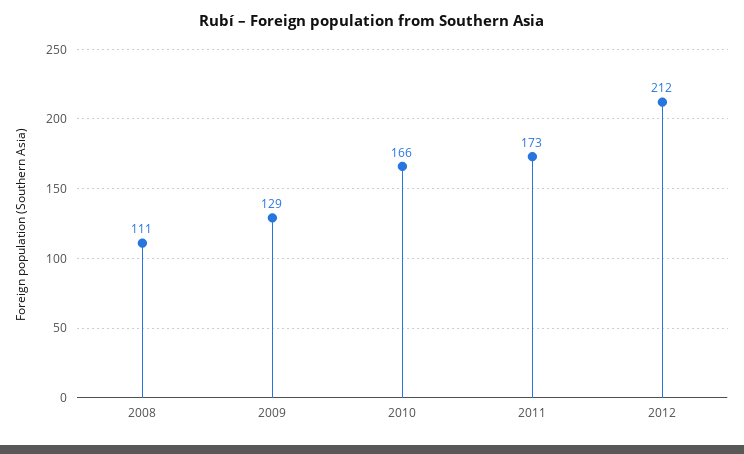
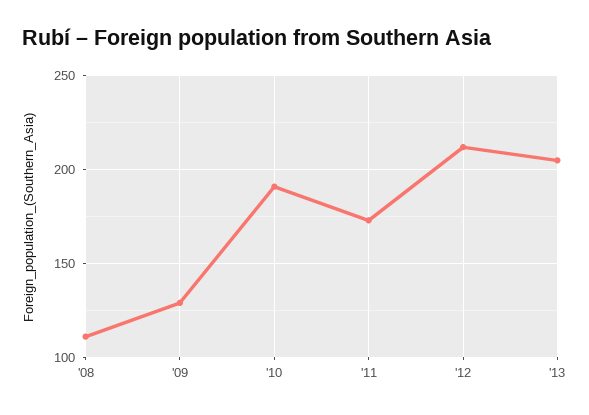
2010: 166 -> 190
'13: none -> 205

